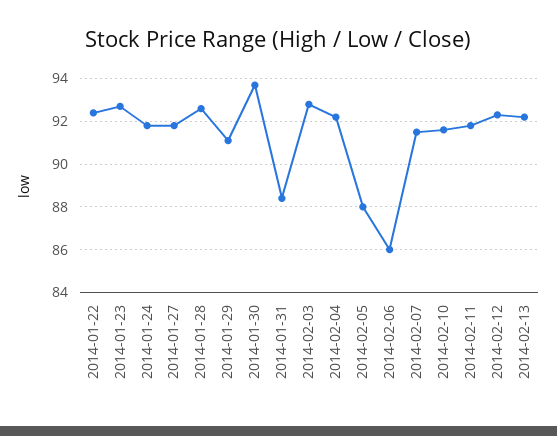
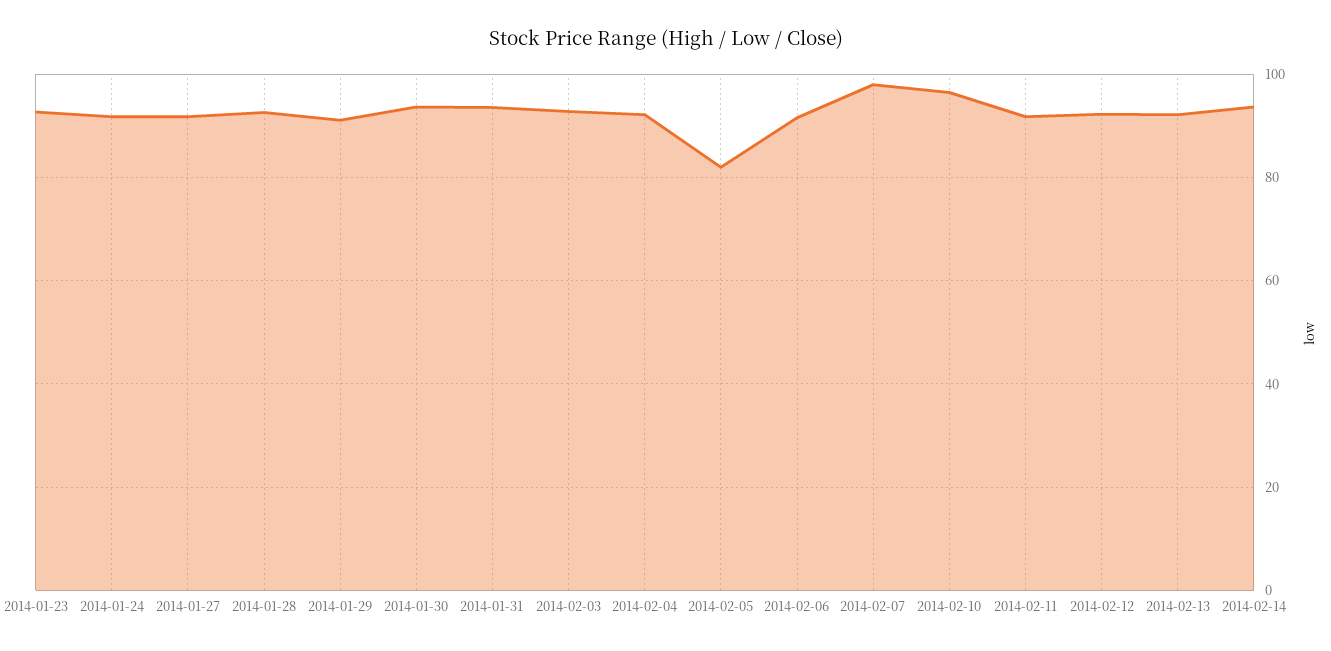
2014-01-22: 92.5 -> none
2014-01-31: 88.5 -> 94
2014-02-05: 88 -> 82
2014-02-06: 86 -> 92
2014-02-07: 91.5 -> 98
2014-02-10: 91.5 -> 96
2014-02-14: none -> 94

